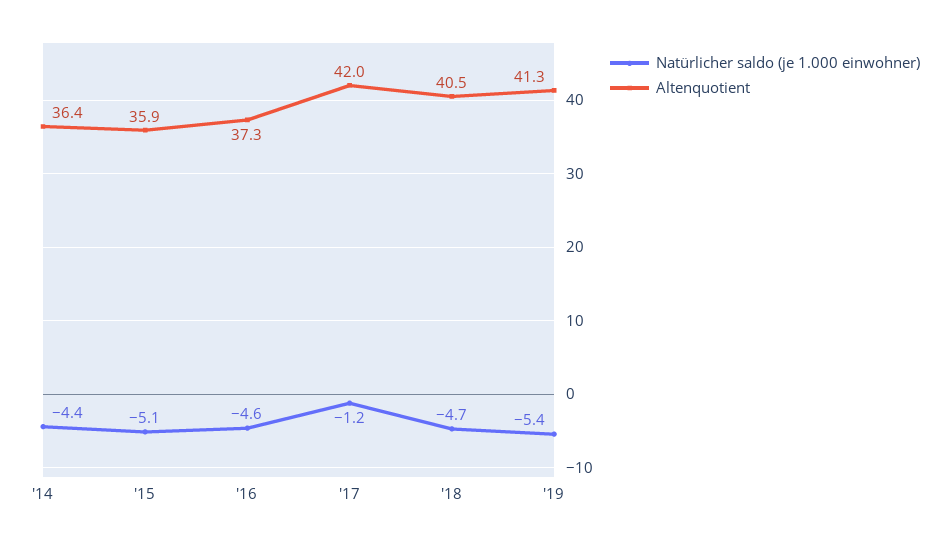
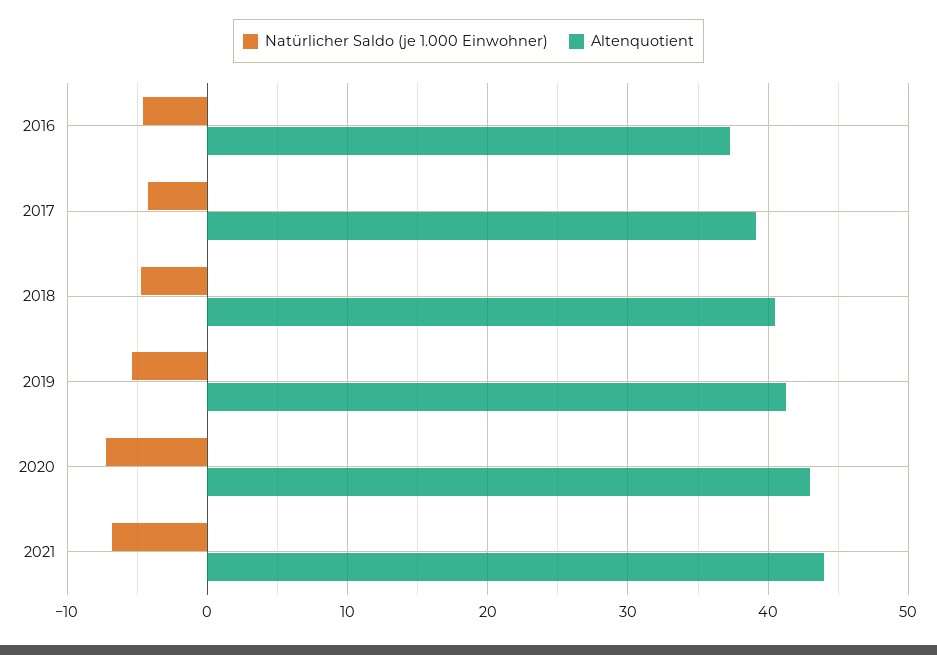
Natürlicher saldo (je 1.000 einwohner), '14: -4.4 -> none
Altenquotient, '14: 36.4 -> none
Natürlicher saldo (je 1.000 einwohner), '15: -5.1 -> none
Altenquotient, '15: 35.9 -> none
Natürlicher saldo (je 1.000 einwohner), '17: -1.2 -> -4
Altenquotient, '17: 42 -> 39
Natürlicher saldo (je 1.000 einwohner), 2020: none -> -7
Altenquotient, 2020: none -> 43
Natürlicher saldo (je 1.000 einwohner), 2021: none -> -7
Altenquotient, 2021: none -> 44

